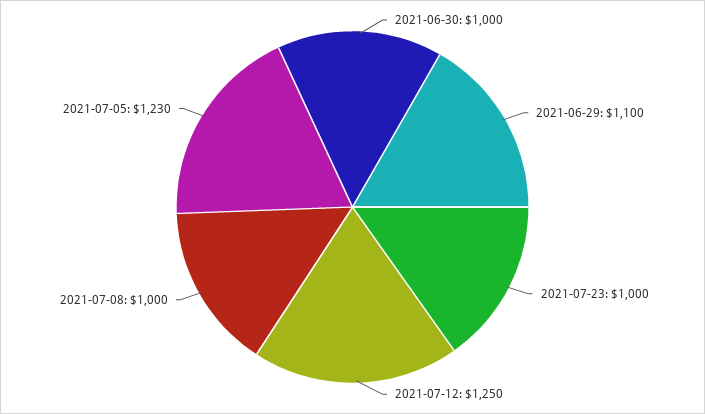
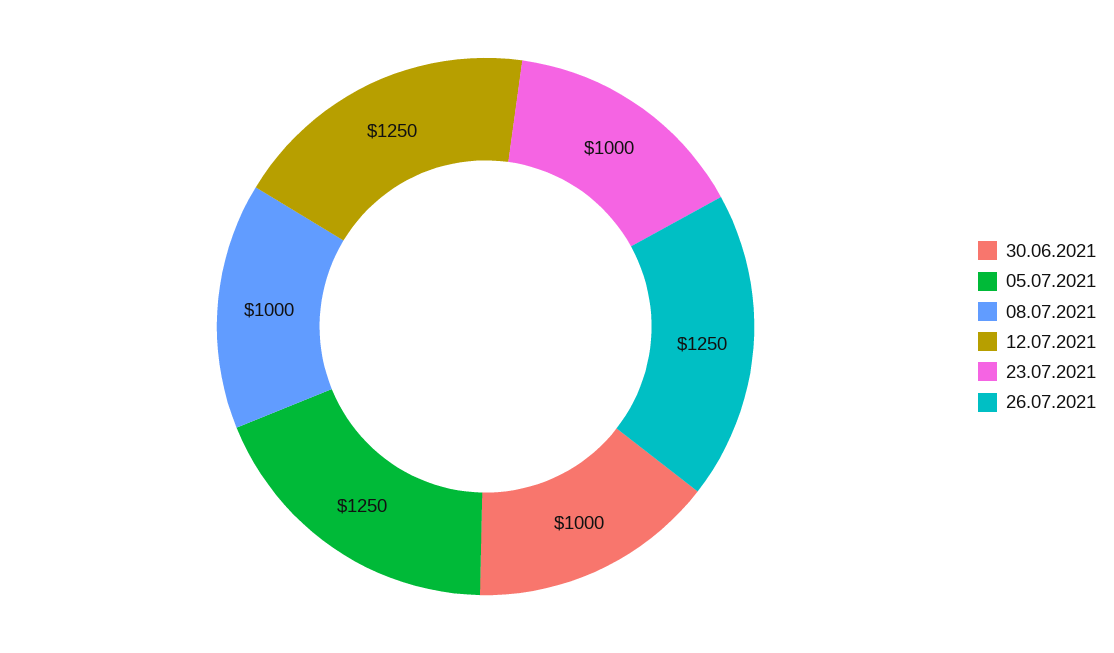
2021-06-29: 1100 -> none
2021-07-05: 1230 -> 1250
26.07.2021: none -> 1250

